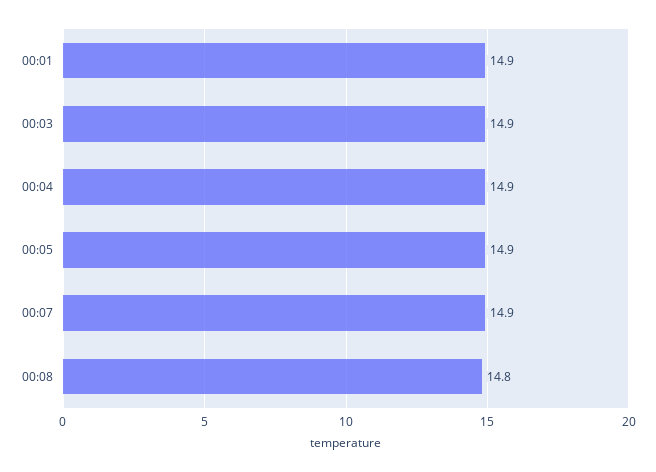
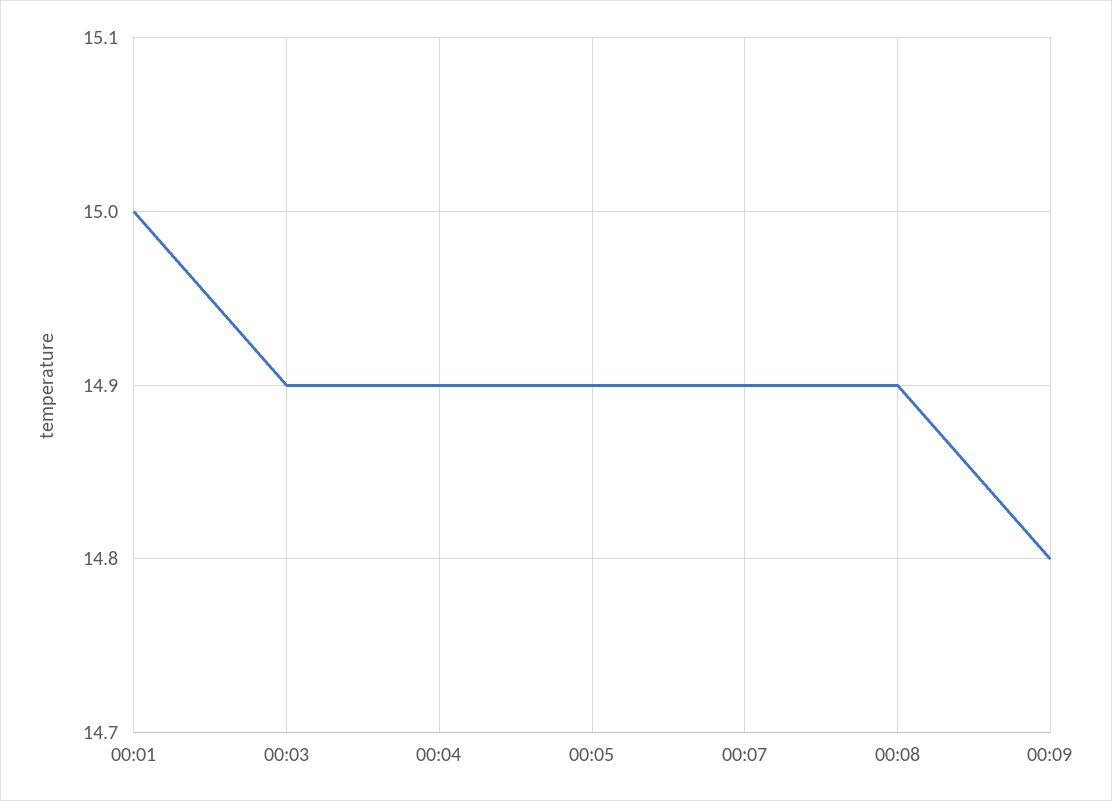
00:01: 14.9 -> 15
00:08: 14.8 -> 14.9
00:09: none -> 14.8

